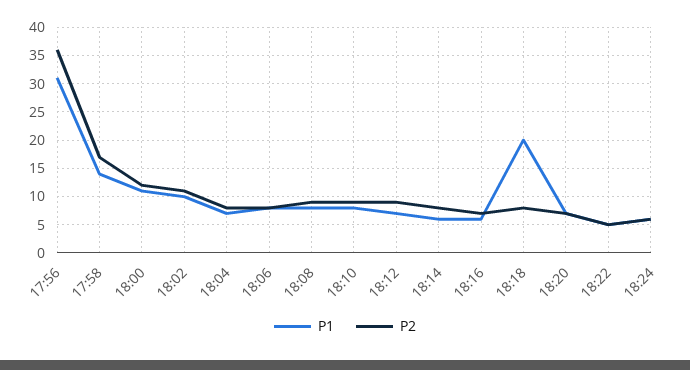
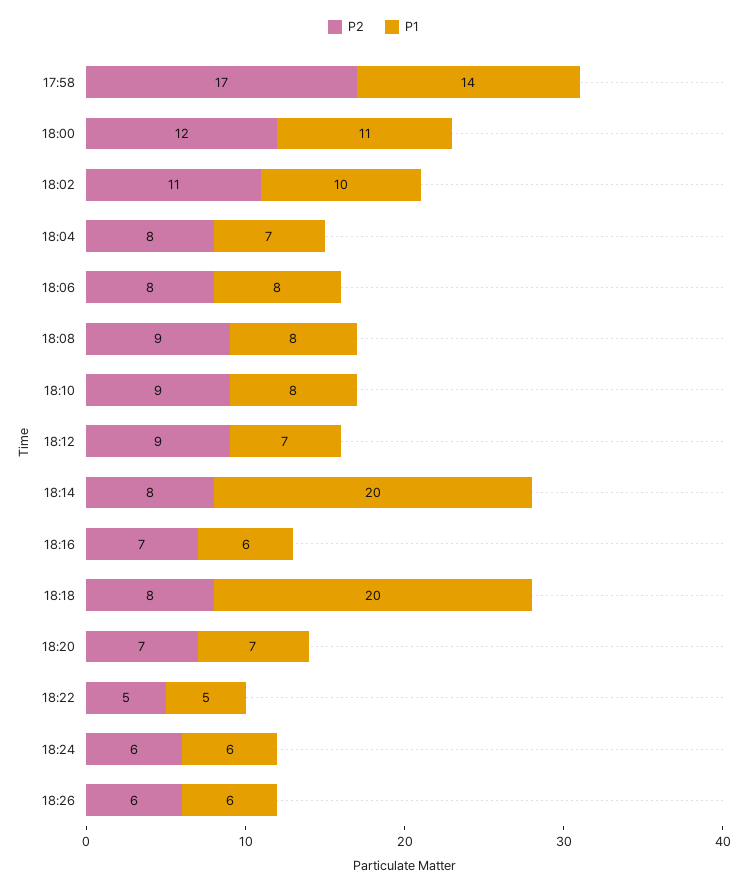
P1, 17:56: 30 -> none
P2, 17:56: 35 -> none
P1, 18:14: 5 -> 20
P2, 18:26: none -> 6
P1, 18:26: none -> 6

